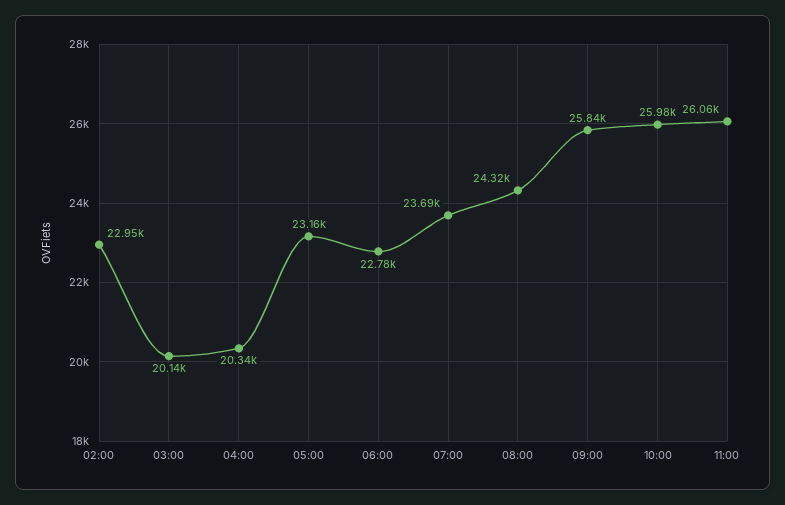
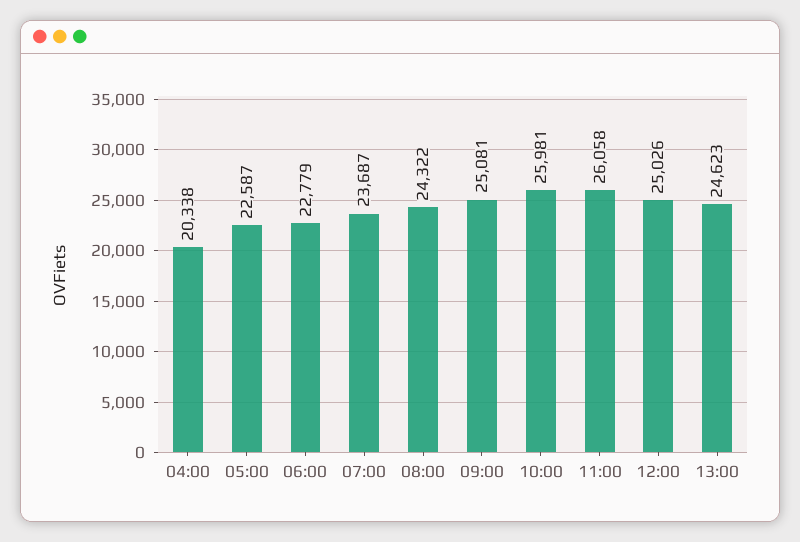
02:00: 22950 -> none
03:00: 20140 -> none
05:00: 23160 -> 22587
09:00: 25840 -> 25081
12:00: none -> 25026
13:00: none -> 24623

